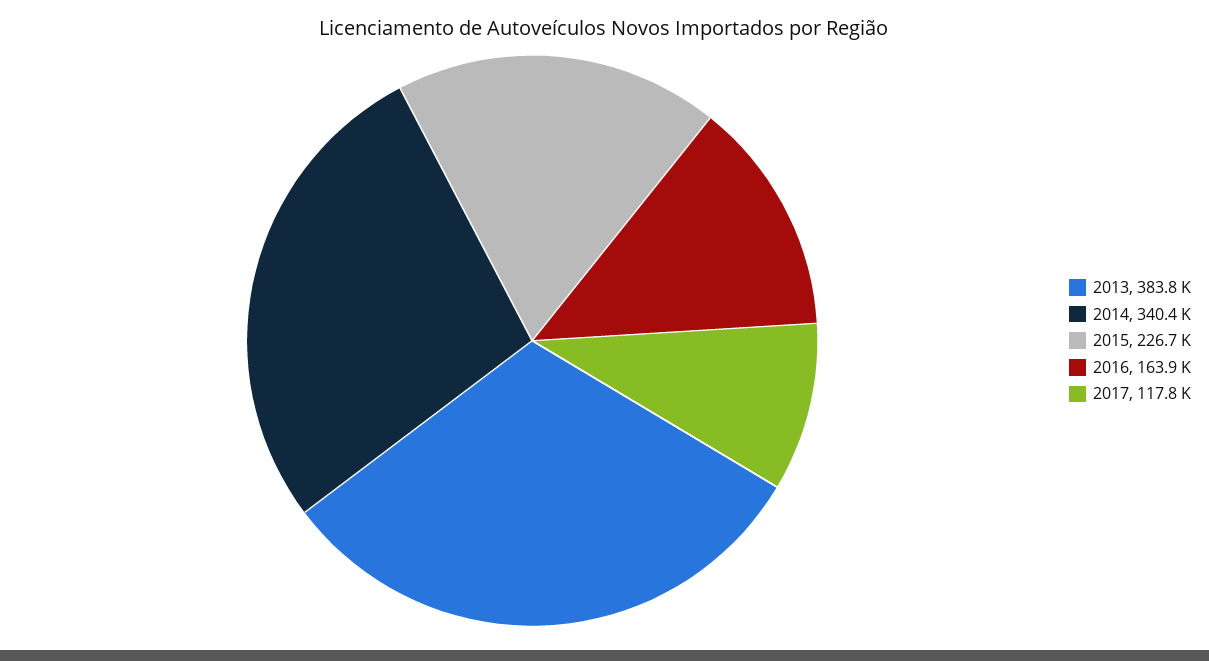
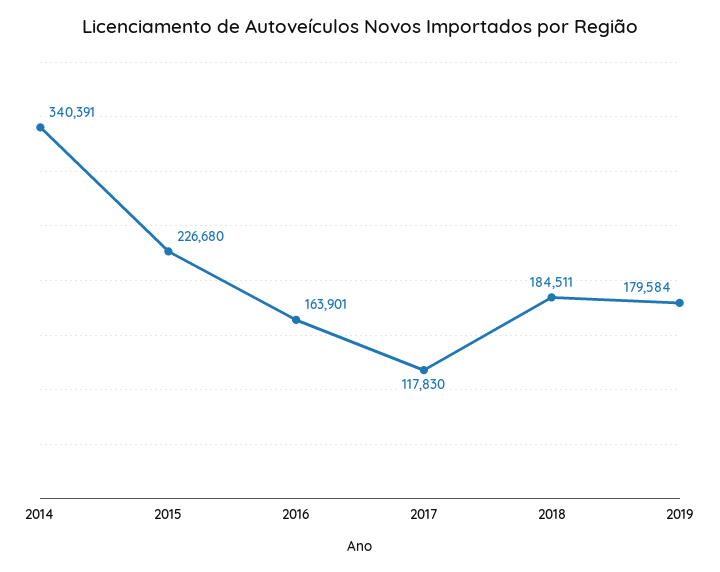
2013: 383800 -> none
2018: none -> 184511
2019: none -> 179584

